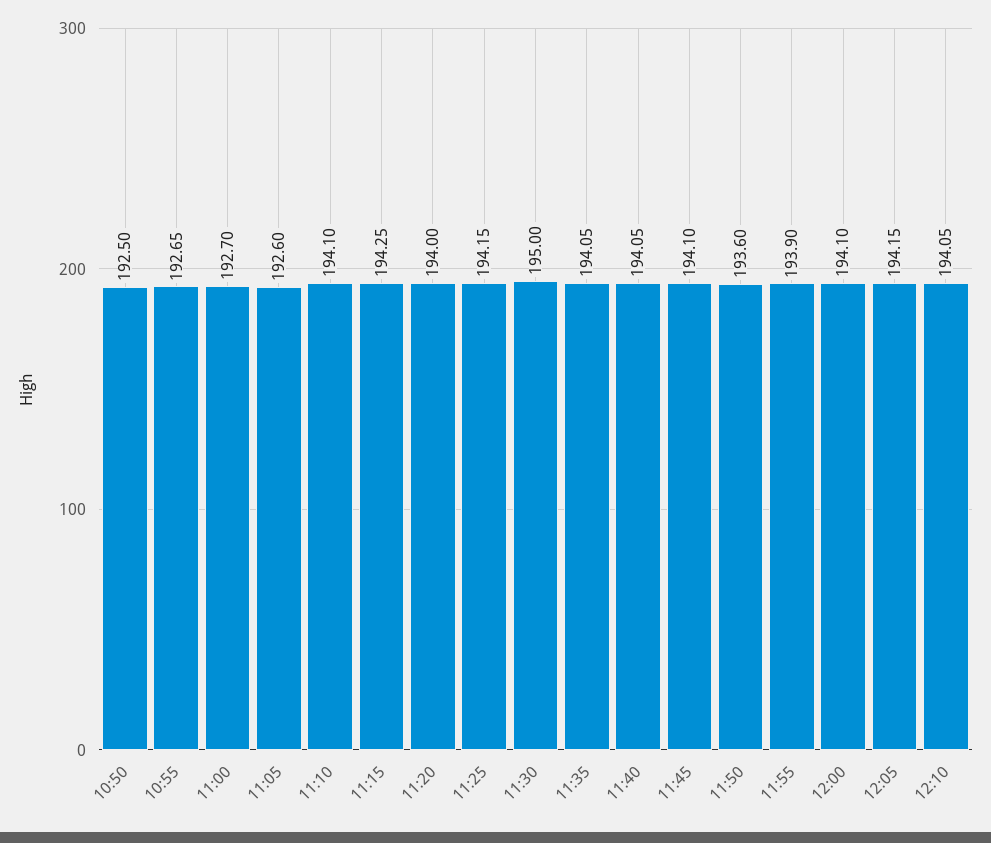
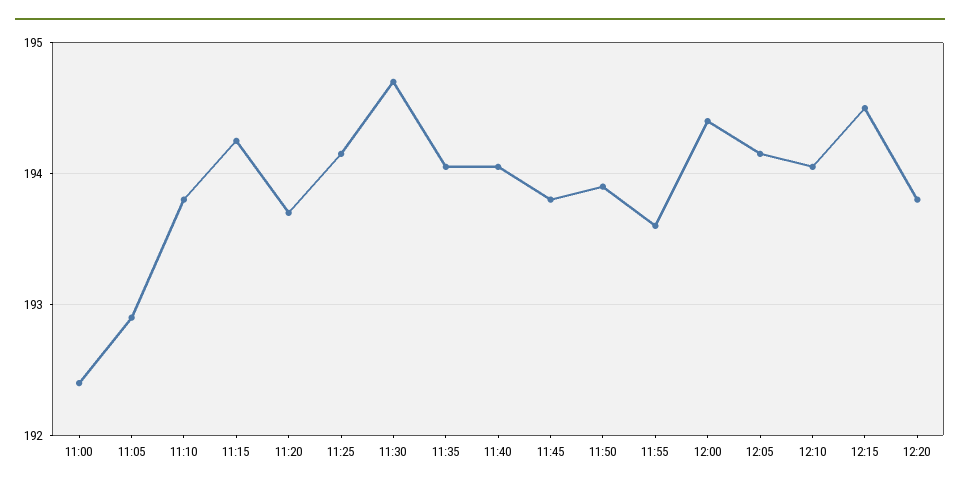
10:50: 192.5 -> none
10:55: 192.65 -> none
11:00: 192.7 -> 192.4
11:05: 192.6 -> 192.9
11:10: 194.1 -> 193.8
11:20: 194 -> 193.7
11:30: 195 -> 194.7
11:45: 194.1 -> 193.8
11:50: 193.6 -> 193.9
11:55: 193.9 -> 193.6
12:00: 194.1 -> 194.4
12:15: none -> 194.5
12:20: none -> 193.8

